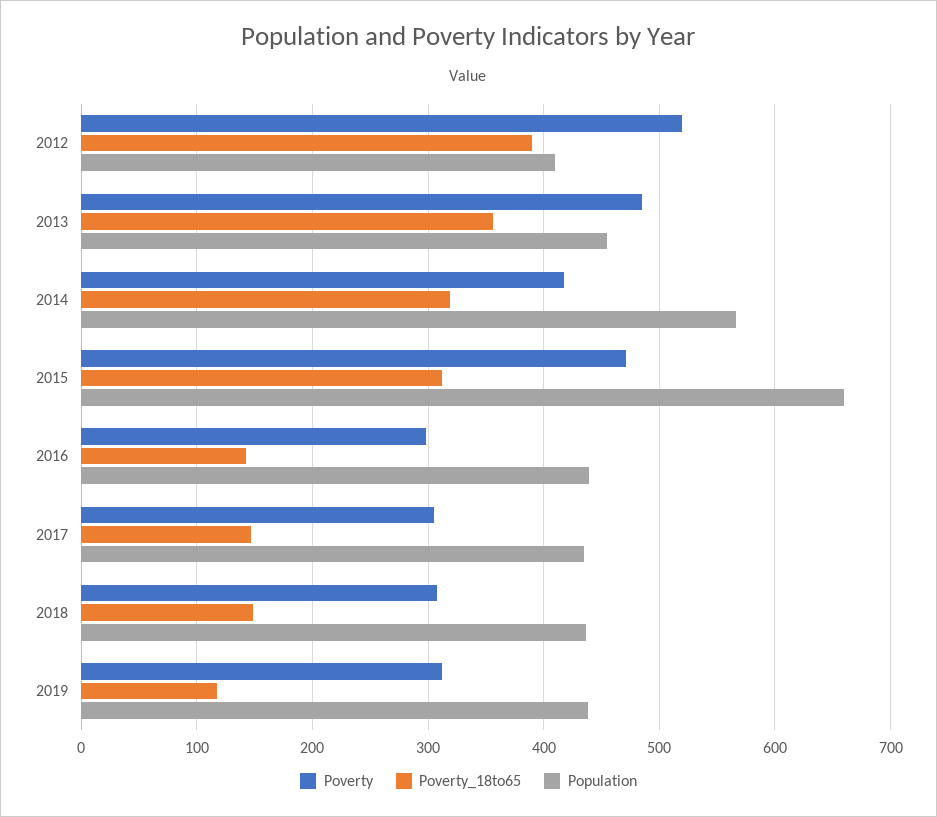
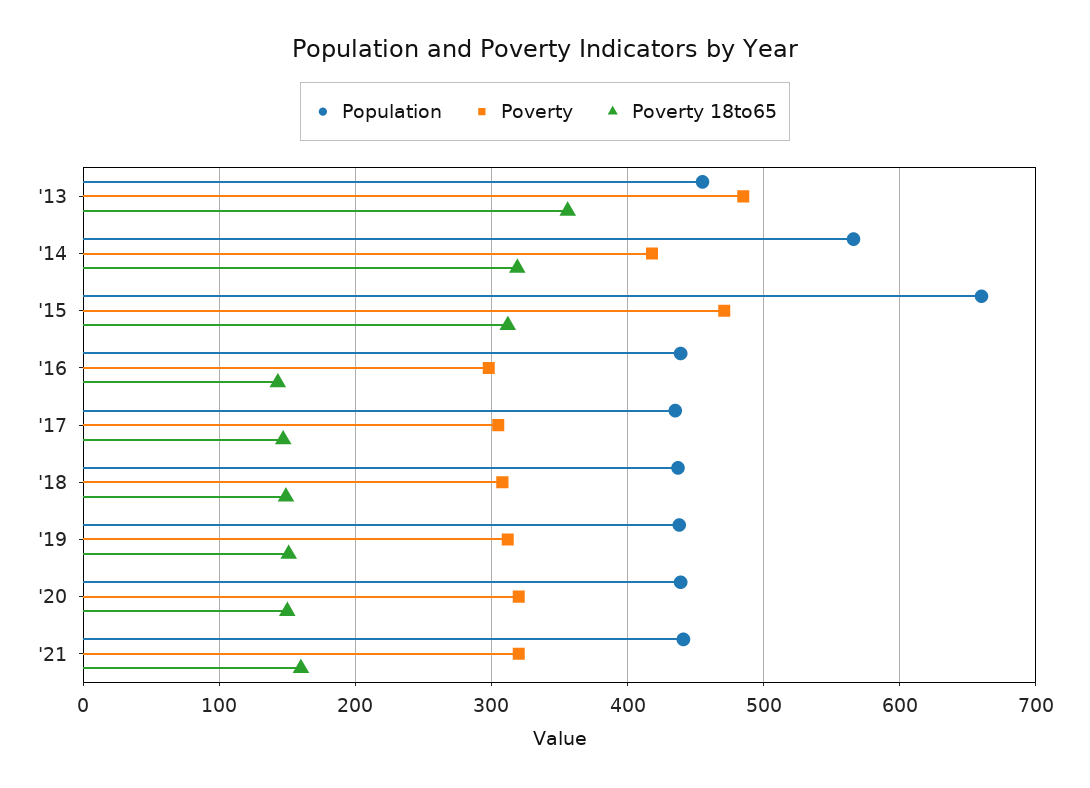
Poverty, 2012: 520 -> none
Poverty_18to65, 2012: 390 -> none
Population, 2012: 410 -> none
Poverty_18to65, 2019: 120 -> 150
Population, '20: none -> 440
Poverty, '20: none -> 320
Poverty_18to65, '20: none -> 150
Population, '21: none -> 440
Poverty, '21: none -> 320
Poverty_18to65, '21: none -> 160

